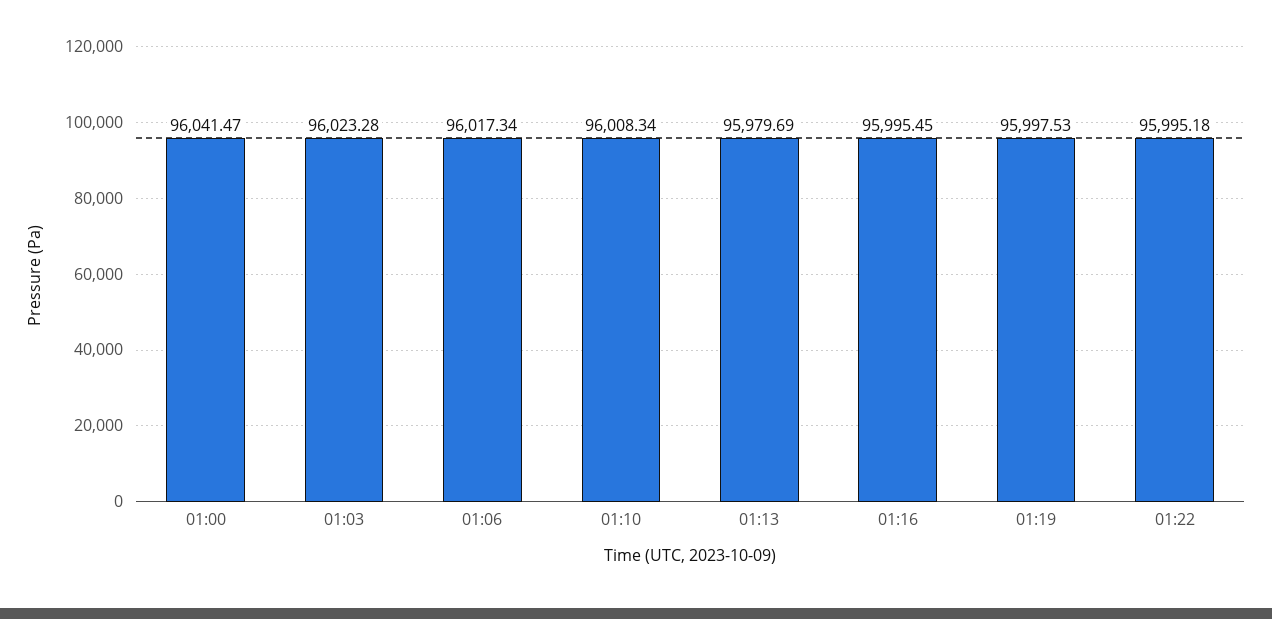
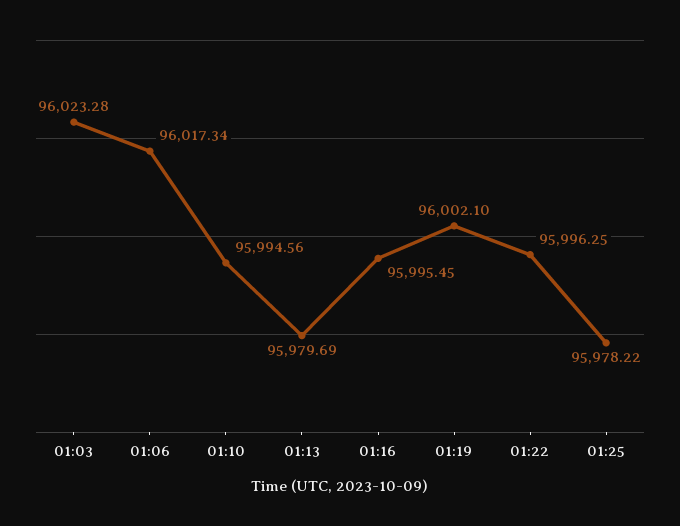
01:00: 96041.47 -> none
01:10: 96008.34 -> 95994.56
01:19: 95997.53 -> 96002.1
01:22: 95995.18 -> 95996.25
01:25: none -> 95978.22

